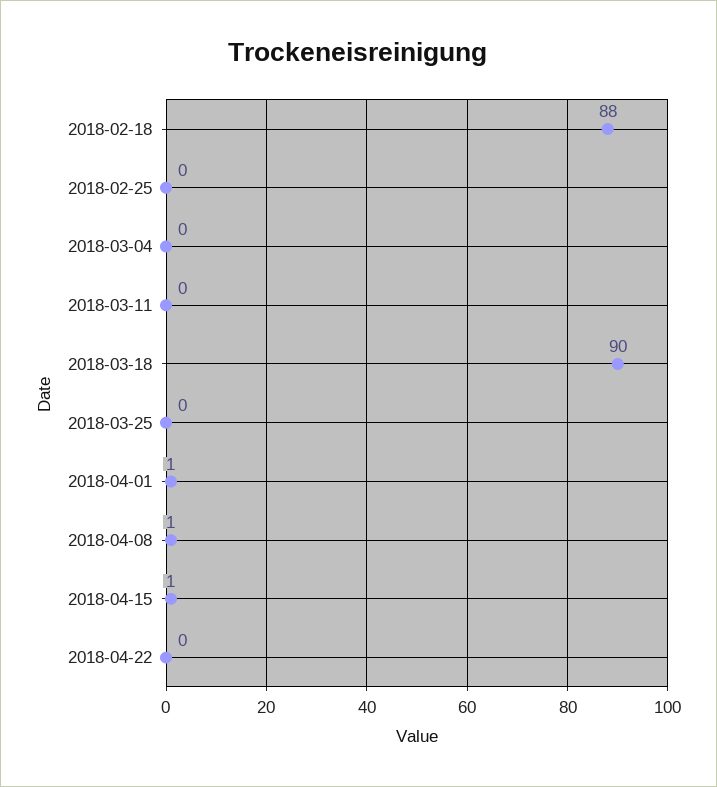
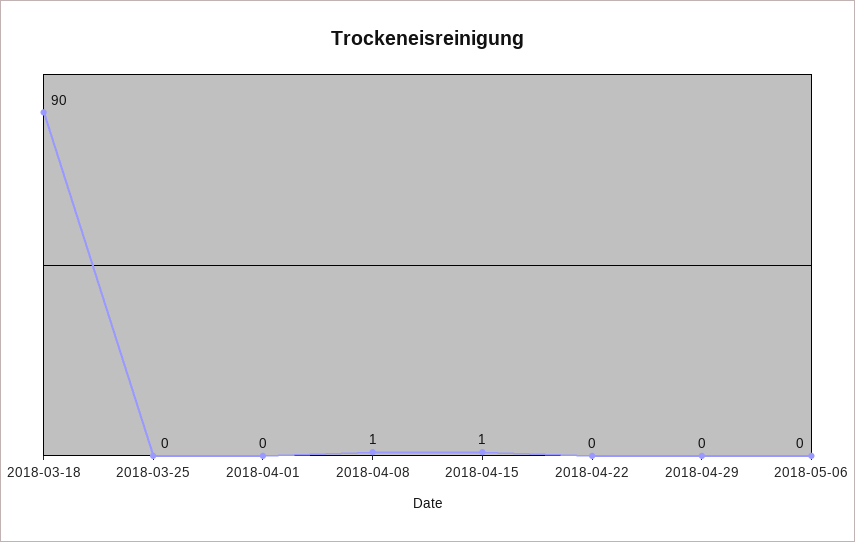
2018-02-18: 88 -> none
2018-02-25: 0 -> none
2018-03-04: 0 -> none
2018-03-11: 0 -> none
2018-04-01: 1 -> 0
2018-04-29: none -> 0
2018-05-06: none -> 0

